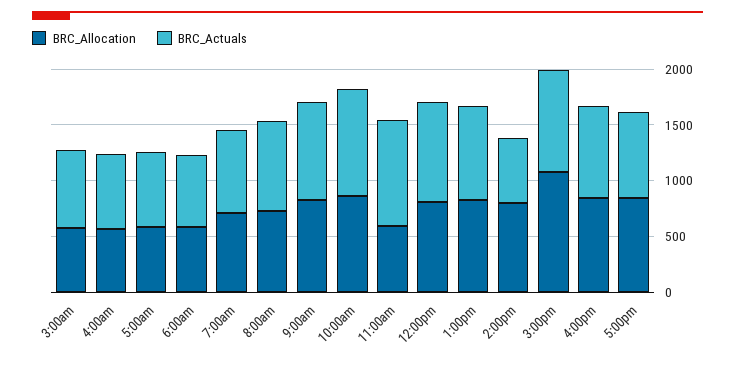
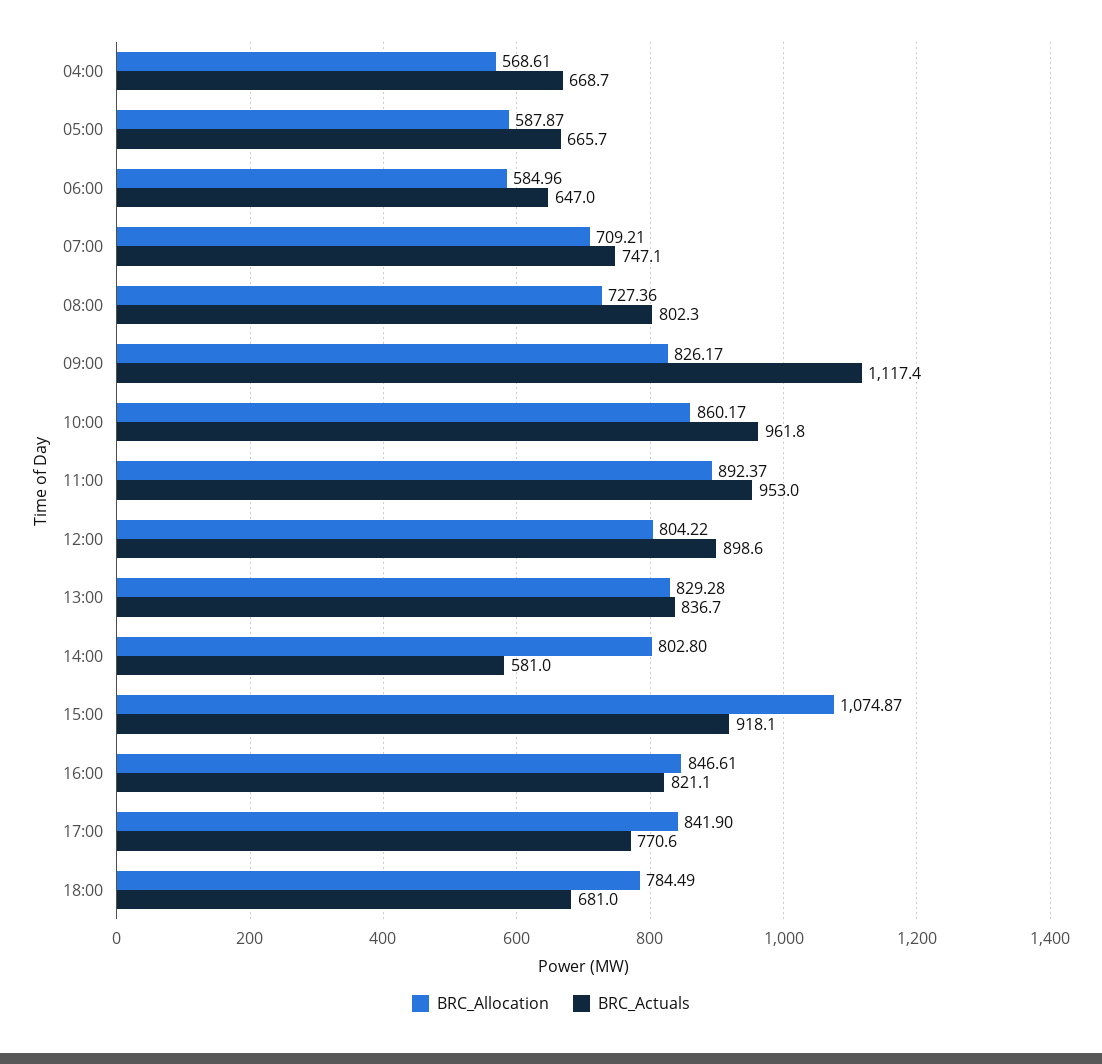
BRC_Allocation, 3:00am: 600 -> none
BRC_Actuals, 3:00am: 700 -> none
BRC_Actuals, 9:00am: 900 -> 1117.4
BRC_Allocation, 11:00am: 600 -> 892.37
BRC_Allocation, 18:00: none -> 784.49
BRC_Actuals, 18:00: none -> 681

